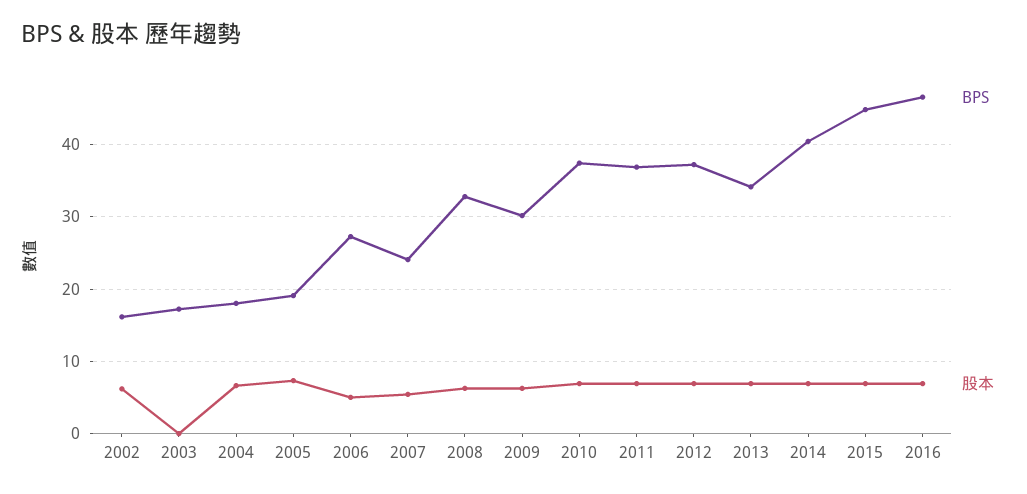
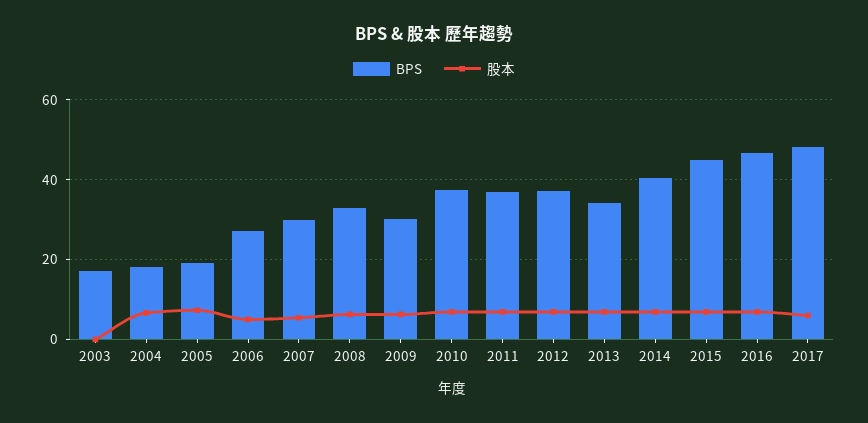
BPS, 2002: 16 -> none
股本, 2002: 6 -> none
BPS, 2007: 24 -> 30
BPS, 2017: none -> 48
股本, 2017: none -> 6

